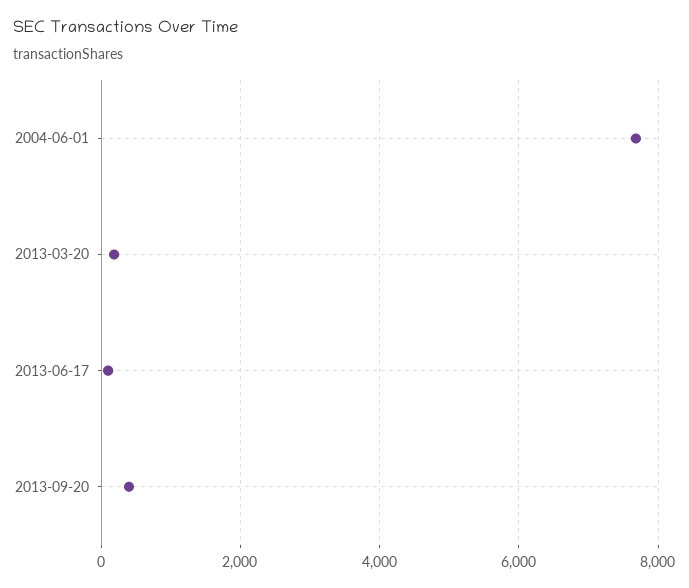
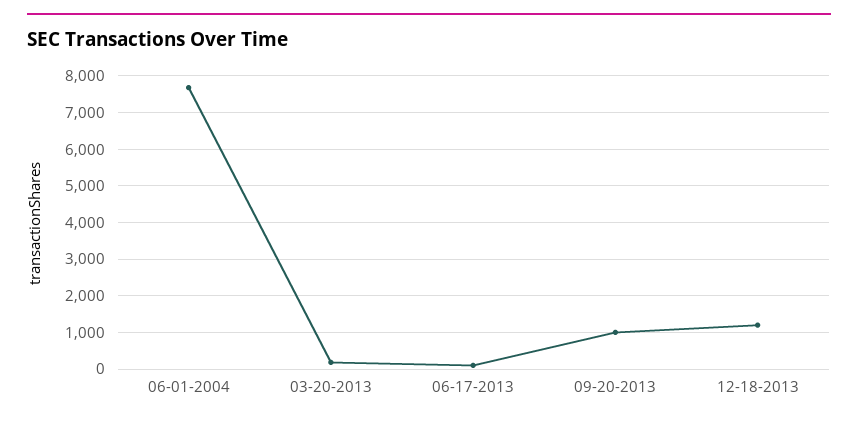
2013-09-20: 400 -> 1000
12-18-2013: none -> 1200

